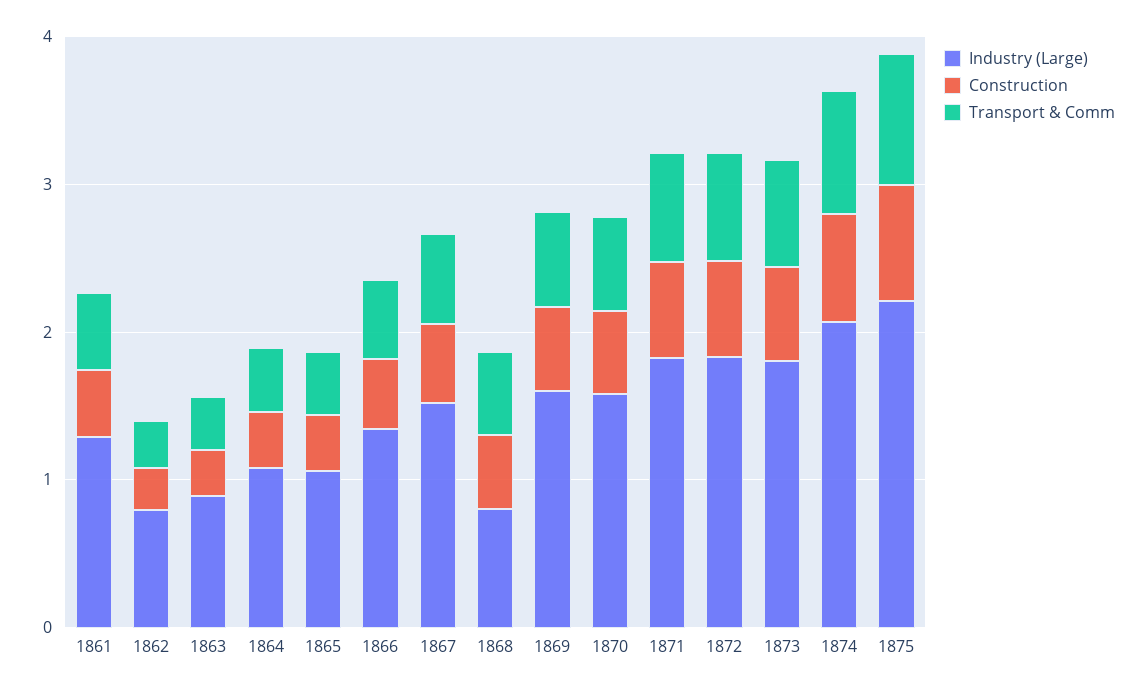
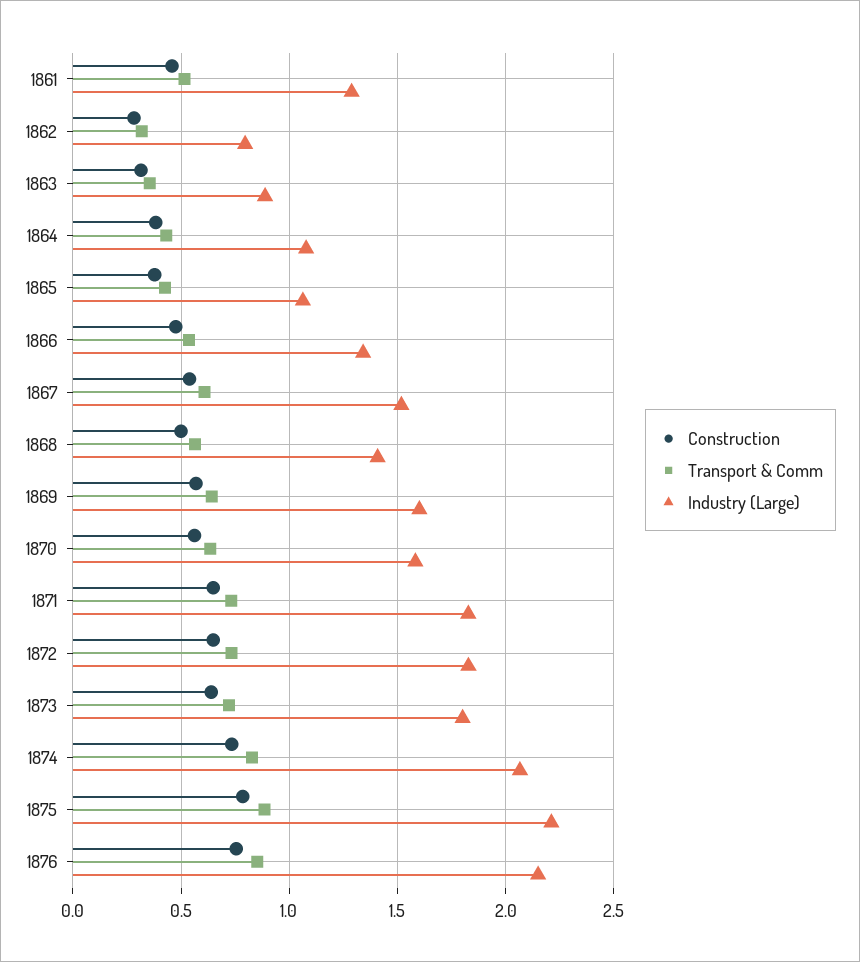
Industry (Large), 1868: 0.8 -> 1.4
Construction, 1876: none -> 0.75
Transport & Comm, 1876: none -> 0.85
Industry (Large), 1876: none -> 2.15

